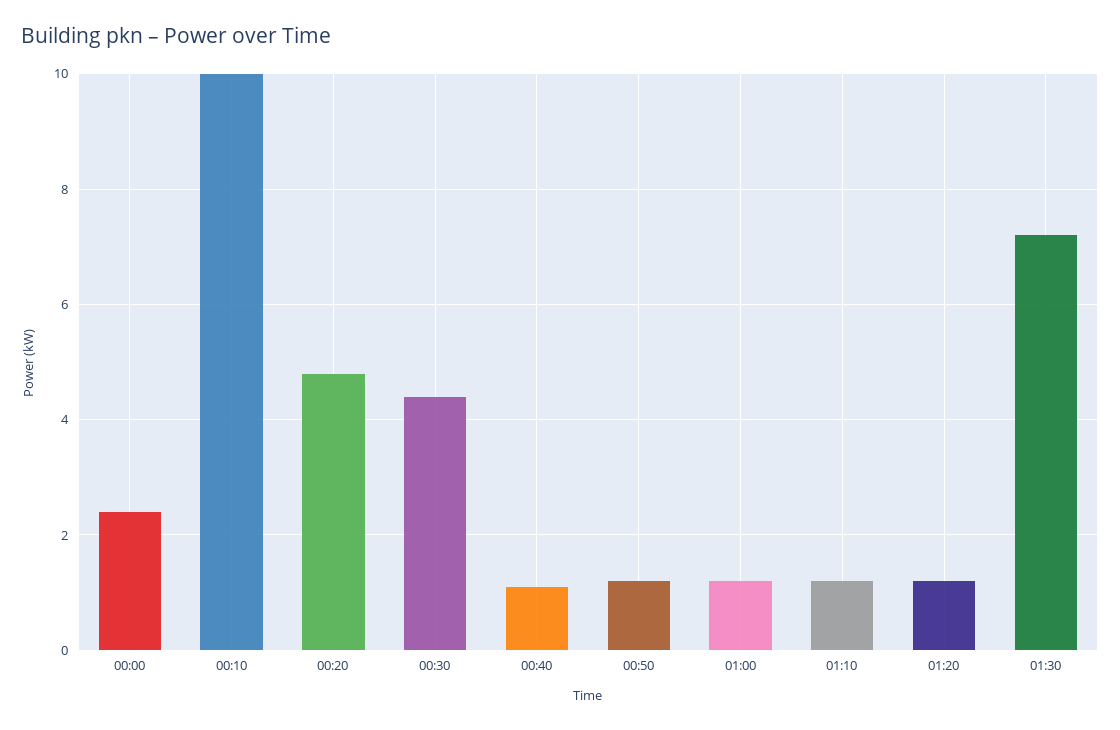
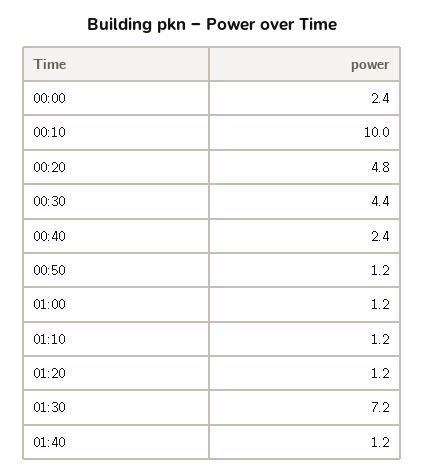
00:40: 1 -> 2.4
01:40: none -> 1.2

